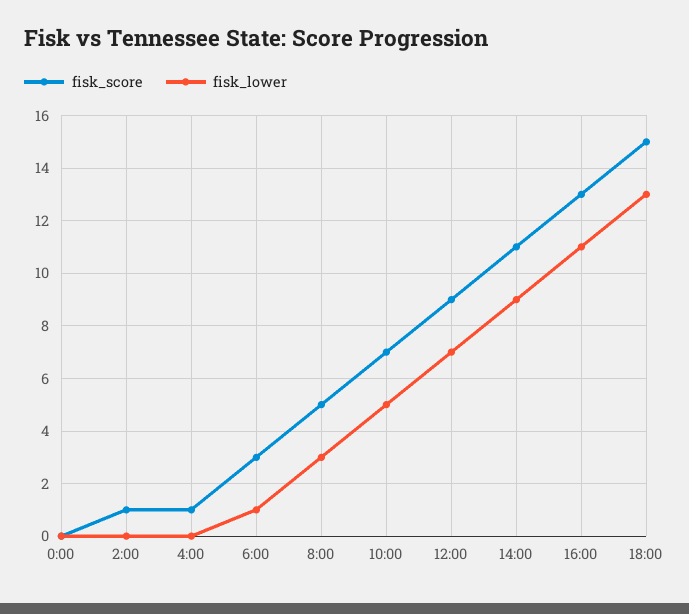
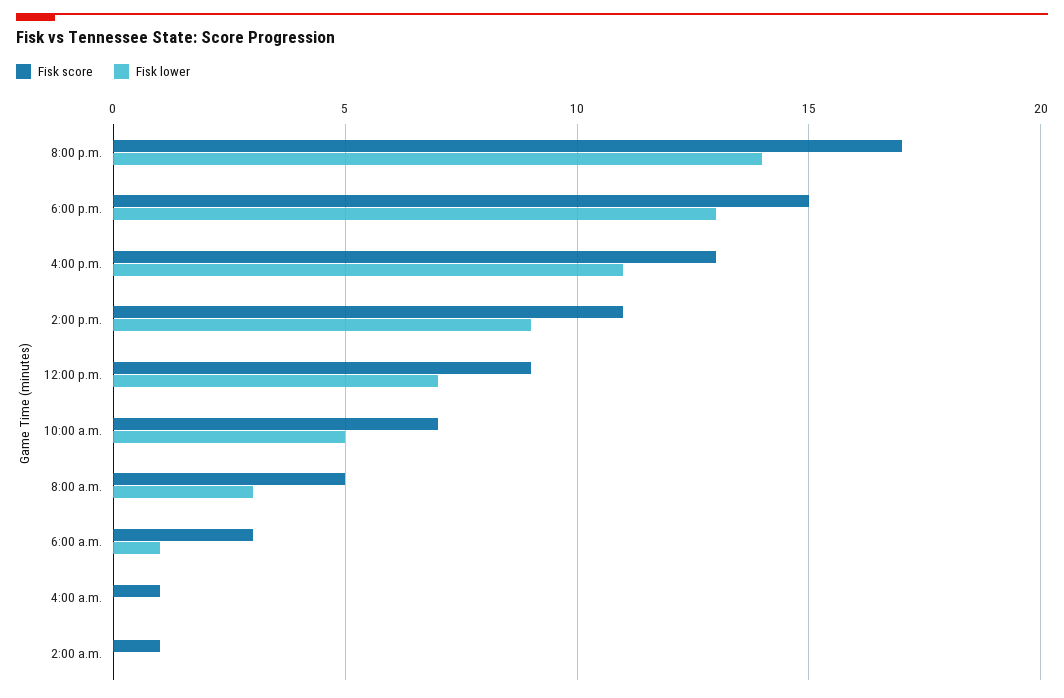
fisk_score, 0:00: 0 -> none
fisk_lower, 0:00: 0 -> none
fisk_score, 8:00 p.m.: none -> 17
fisk_lower, 8:00 p.m.: none -> 14

